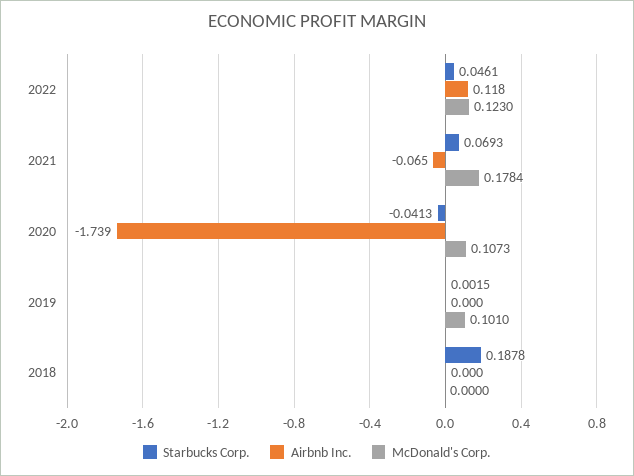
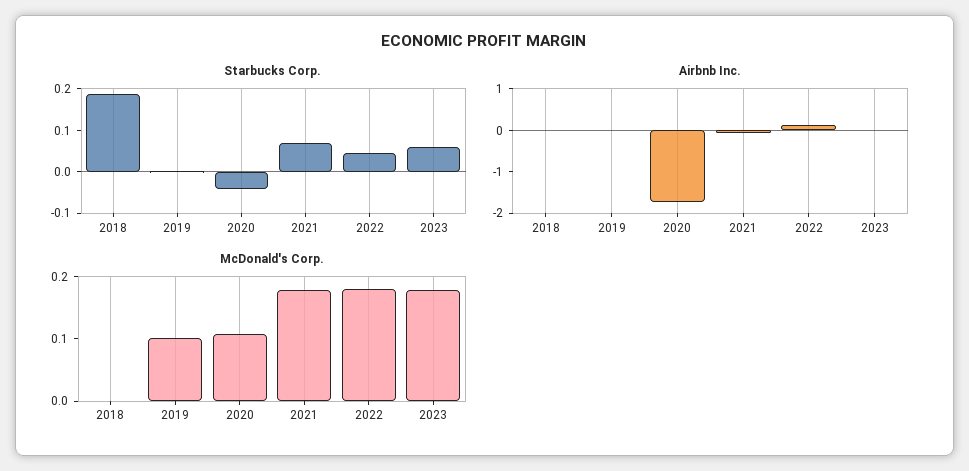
McDonald's Corp., 2022: 0.123 -> 0.18
Starbucks Corp., 2023: none -> 0.06
Airbnb Inc., 2023: none -> 0
McDonald's Corp., 2023: none -> 0.18

